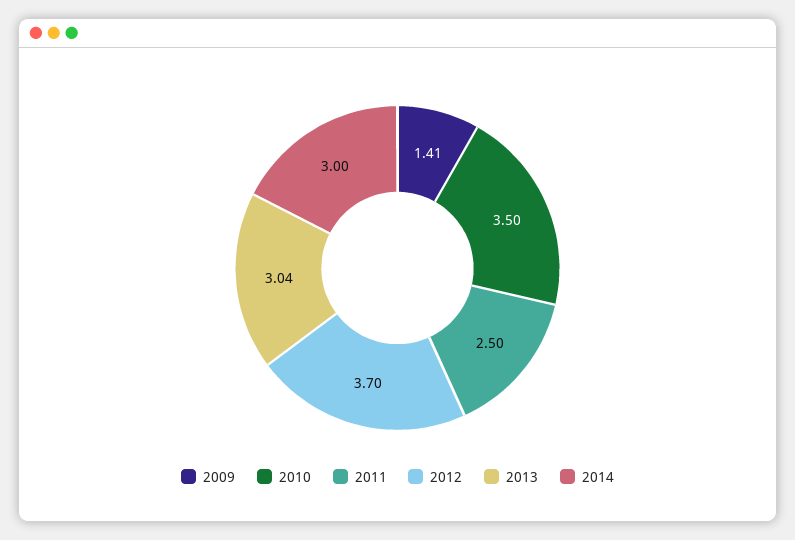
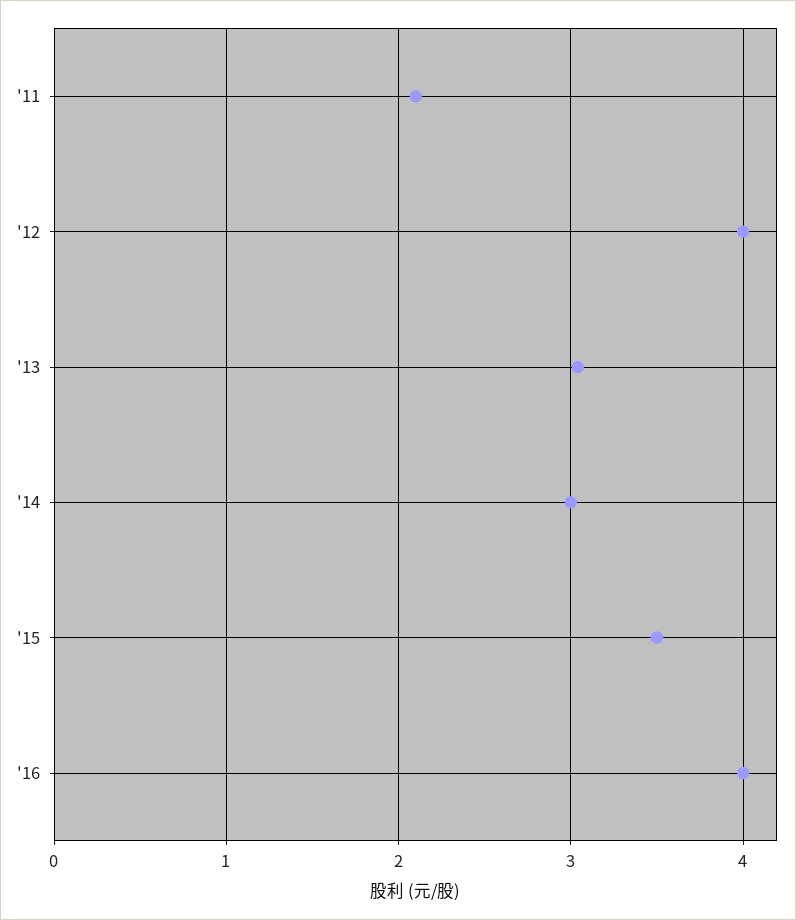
2009: 1.41 -> none
2010: 3.5 -> none
2011: 2.5 -> 2.1
2012: 3.7 -> 4
'15: none -> 3.5
'16: none -> 4

